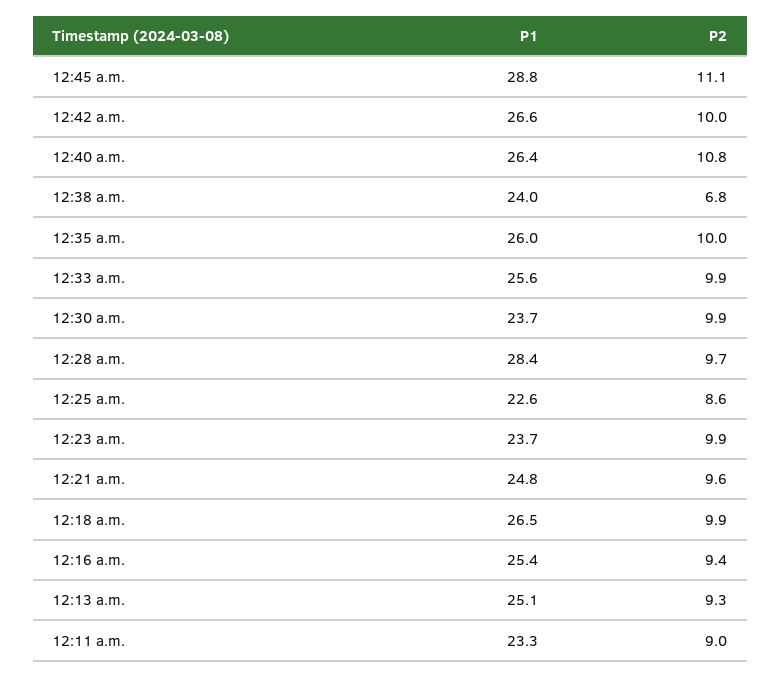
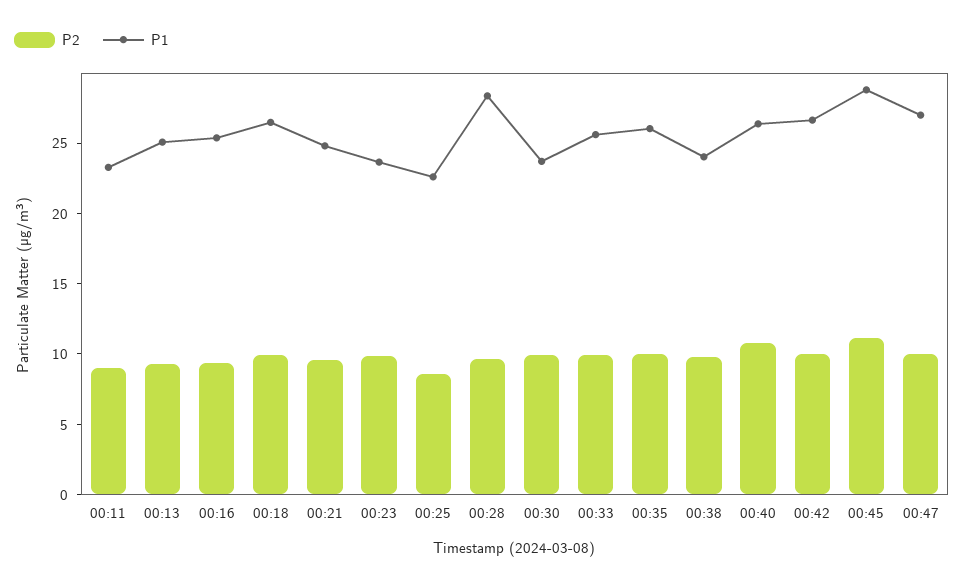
P2, 12:38 a.m.: 6.8 -> 10
P2, 00:47: none -> 10
P1, 00:47: none -> 27

